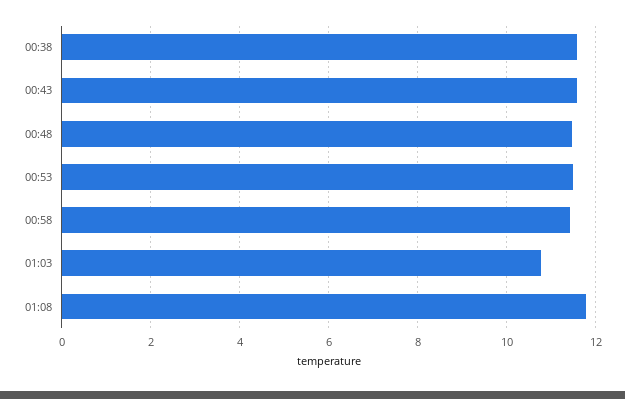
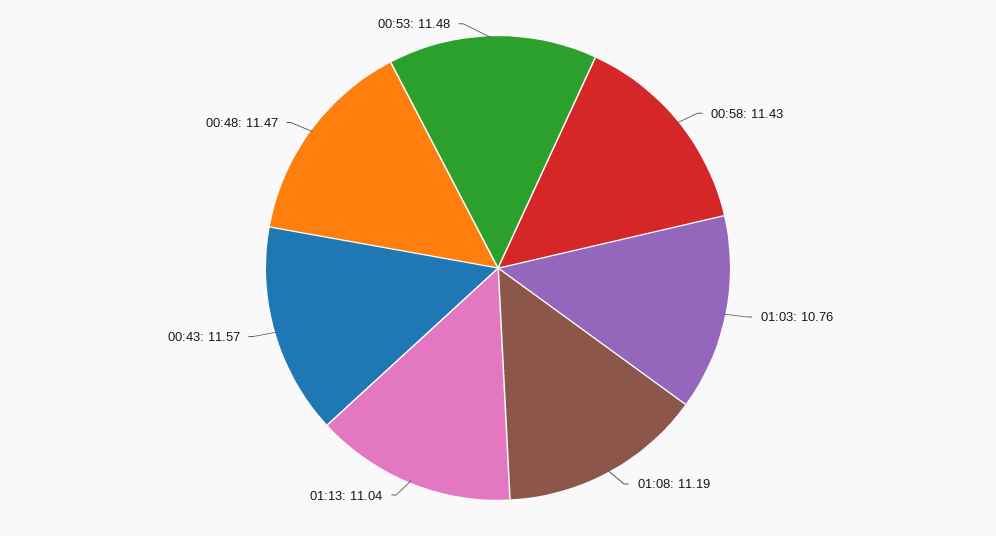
00:38: 11.6 -> none
01:08: 11.8 -> 11.19
01:13: none -> 11.04

